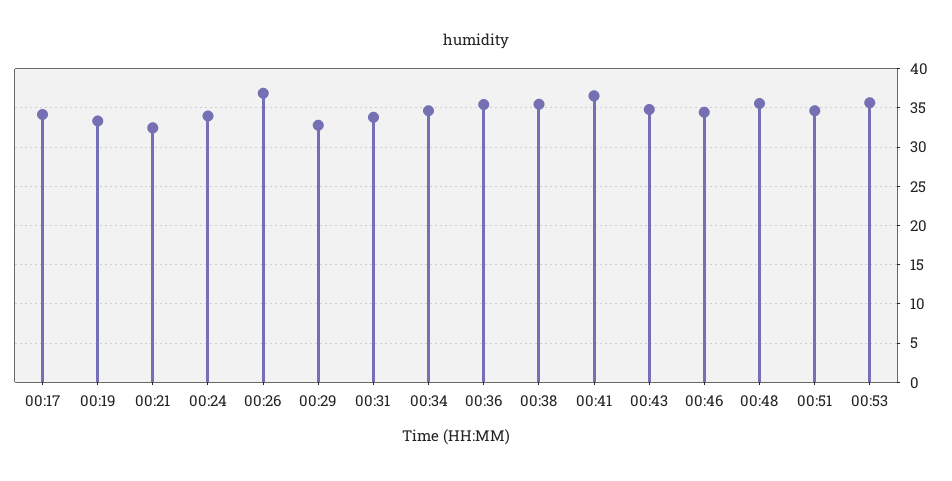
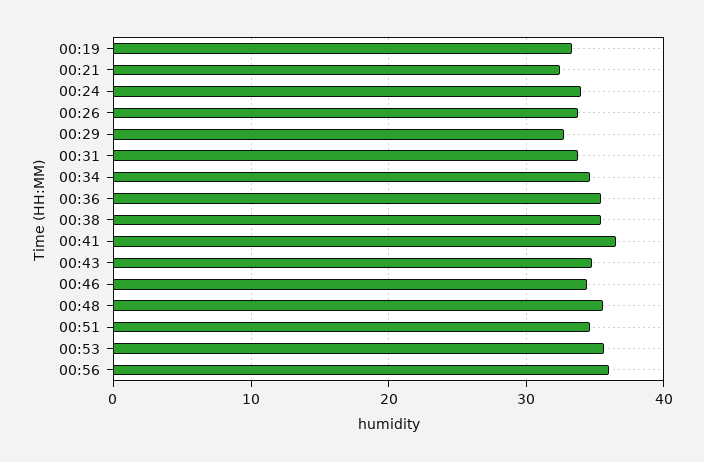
00:17: 34 -> none
00:26: 37 -> 34
00:56: none -> 36

